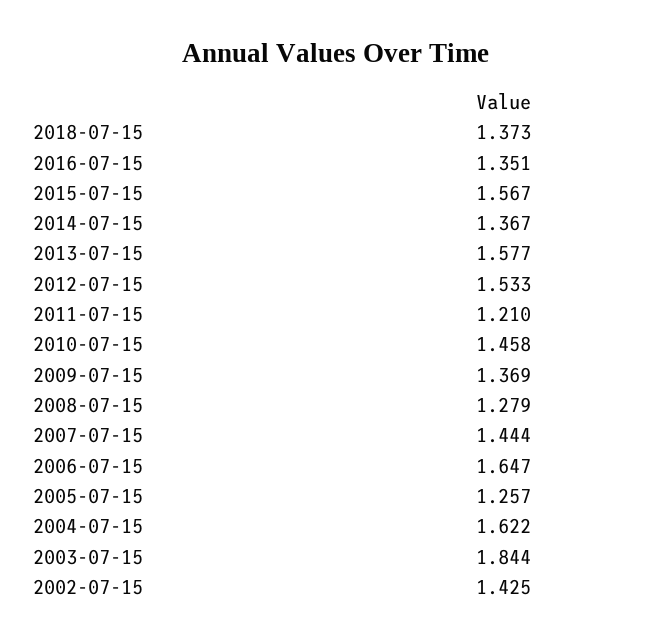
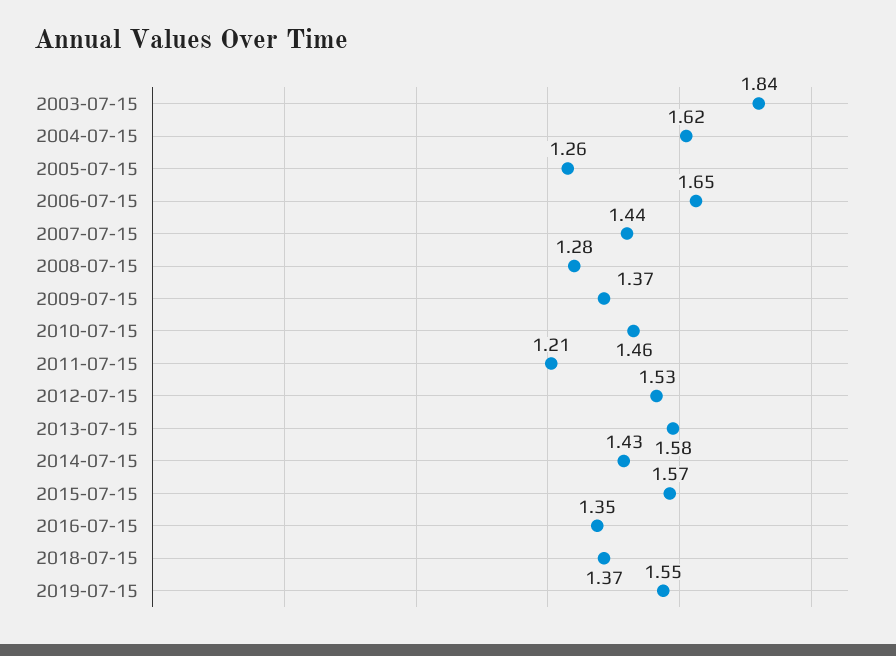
2014-07-15: 1.367 -> 1.43
2002-07-15: 1.425 -> none
2019-07-15: none -> 1.55

